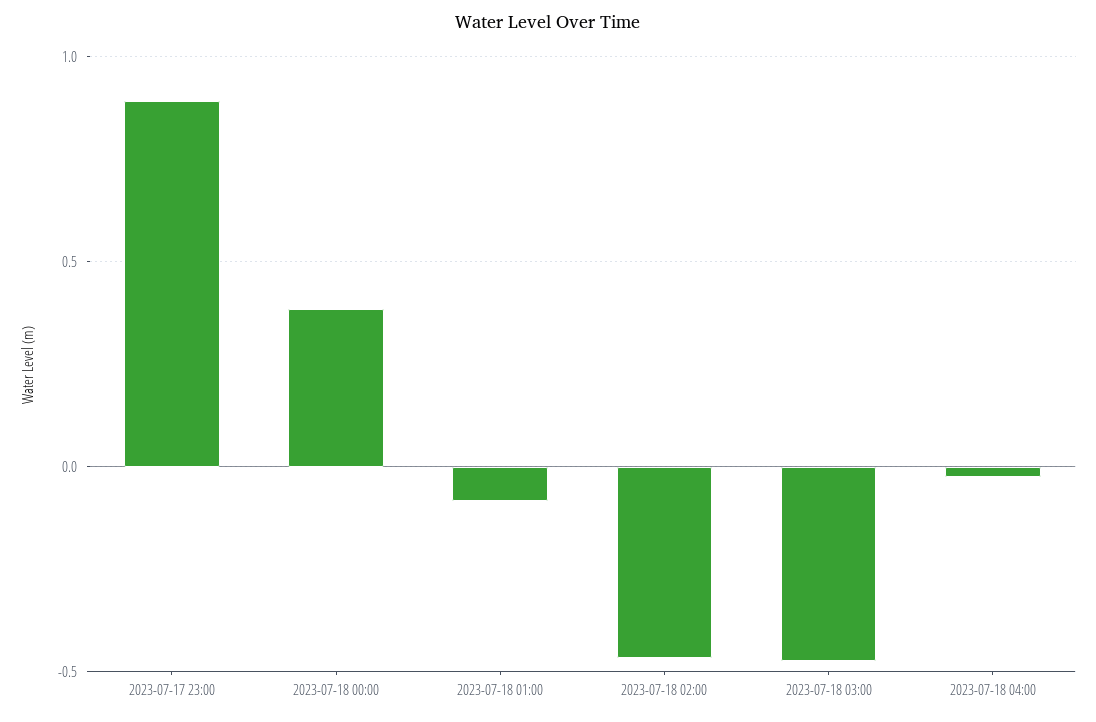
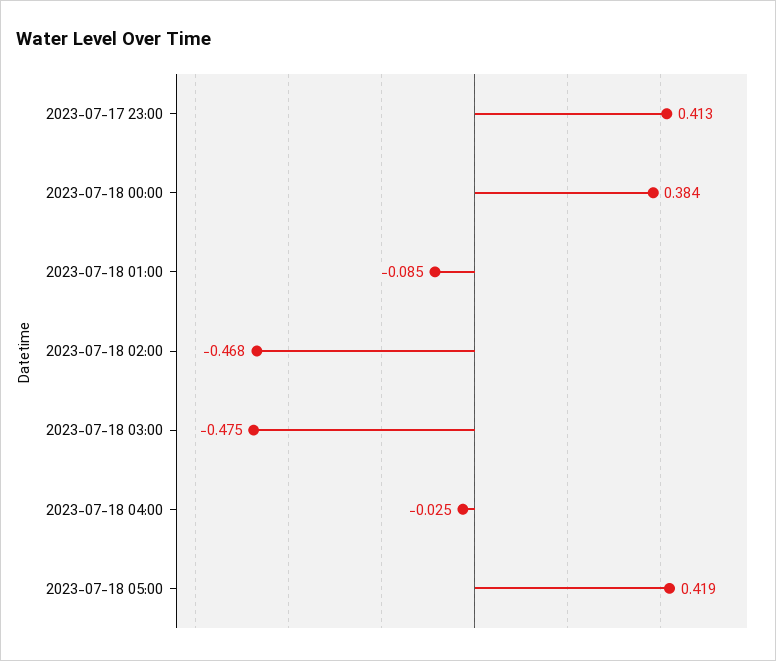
2023-07-17 23:00: 0.9 -> 0.413
2023-07-18 05:00: none -> 0.419

